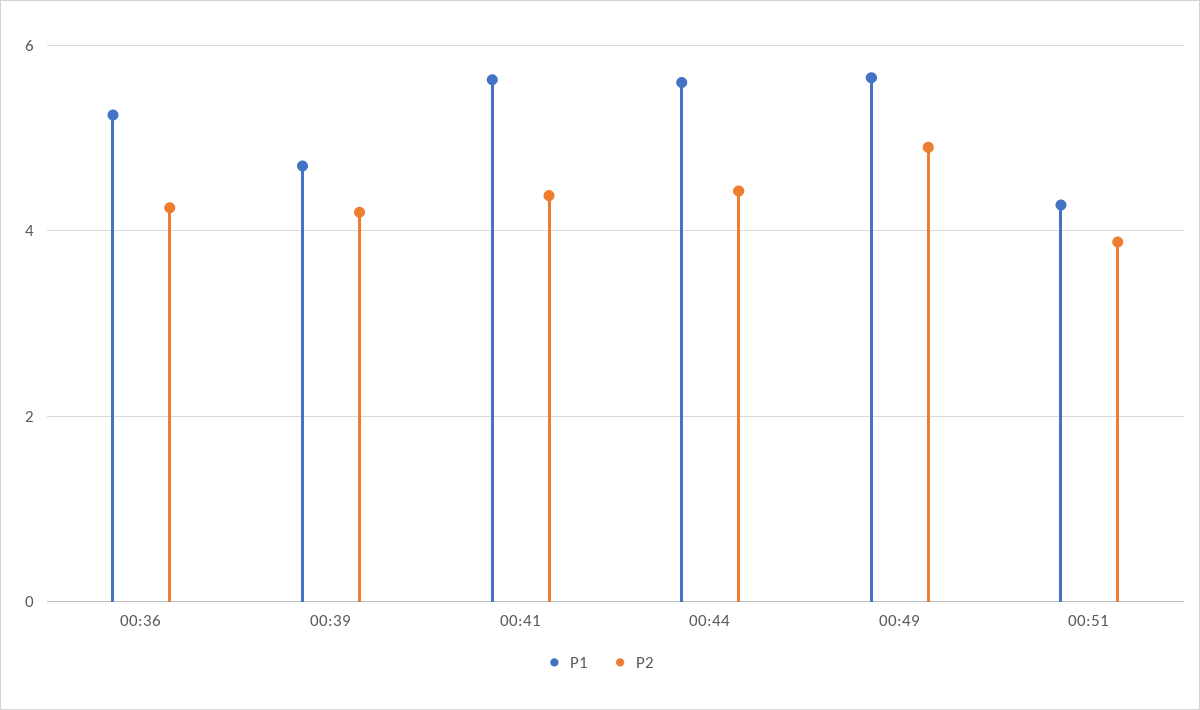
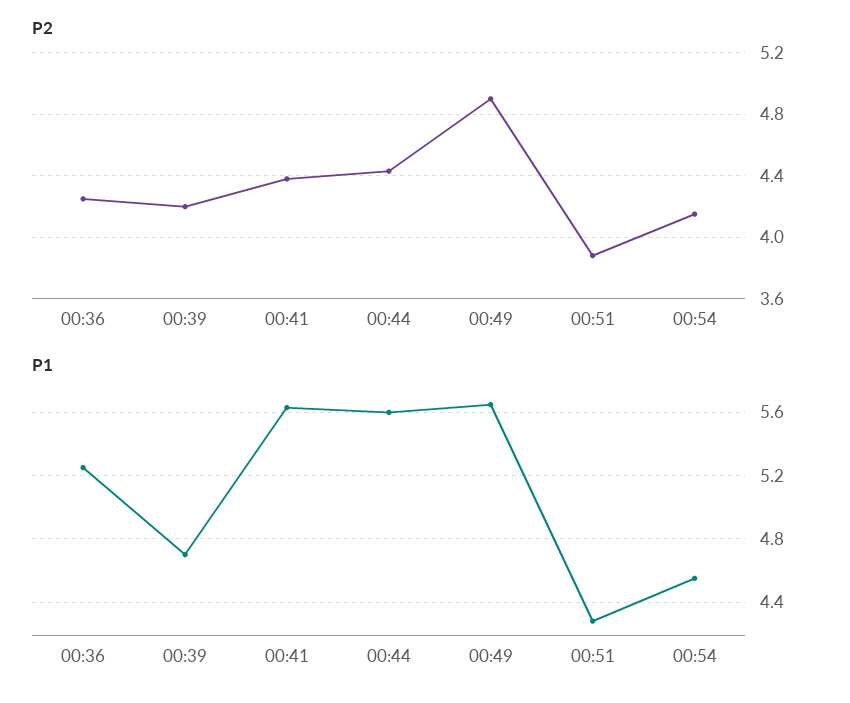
P2, 00:54: none -> 4.15
P1, 00:54: none -> 4.55

